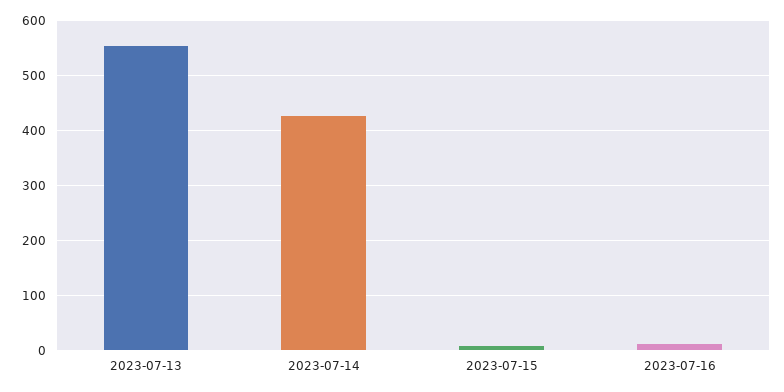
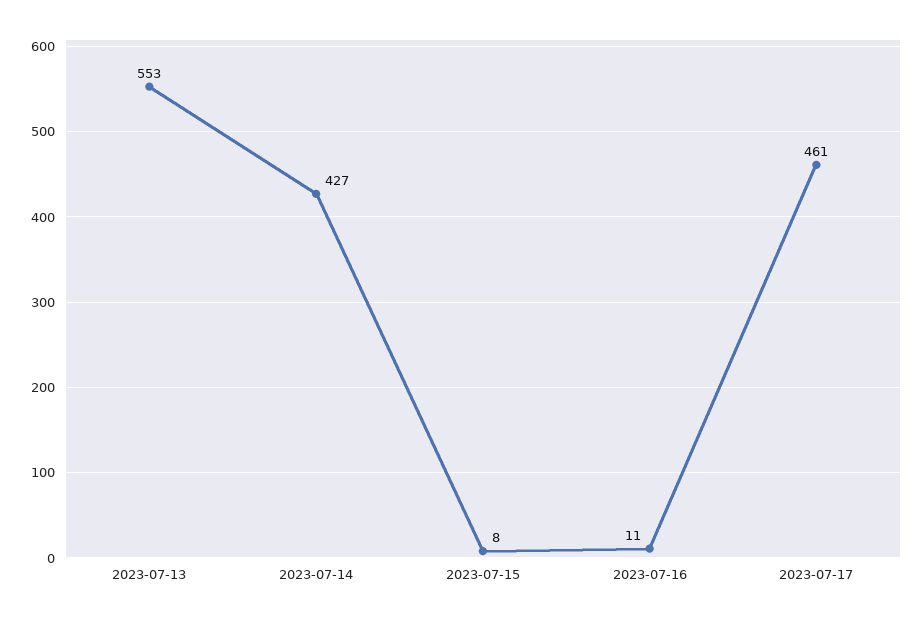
2023-07-17: none -> 461

